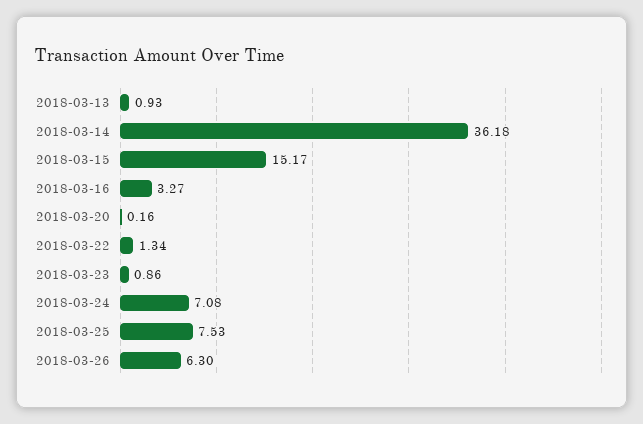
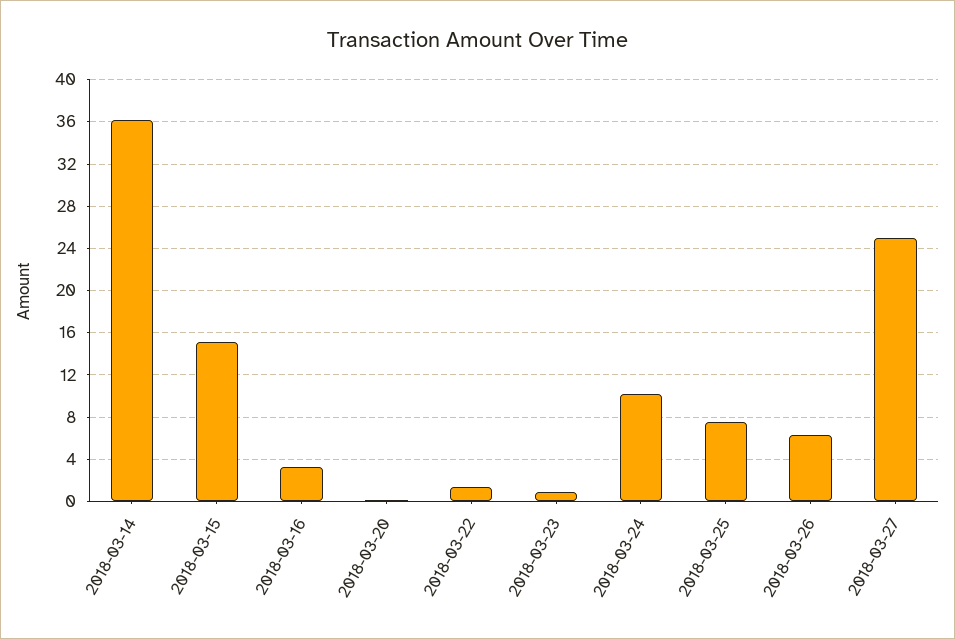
2018-03-13: 0.93 -> none
2018-03-24: 7.08 -> 10
2018-03-27: none -> 25

